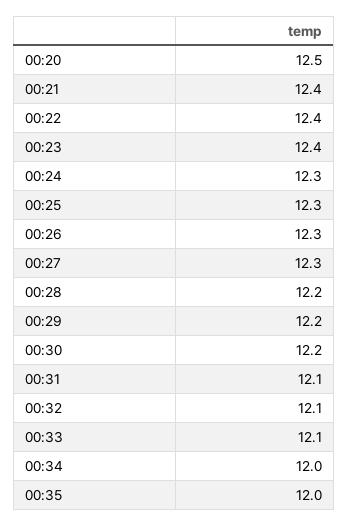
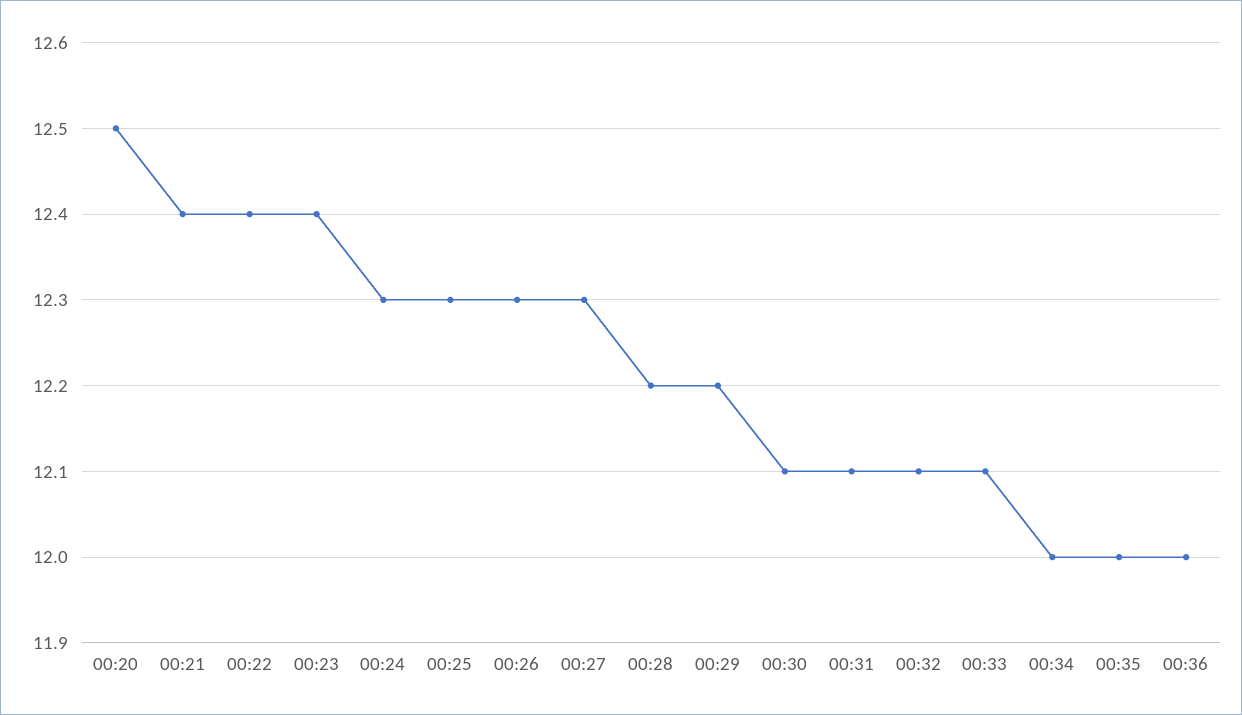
00:30: 12.2 -> 12.1
00:36: none -> 12

